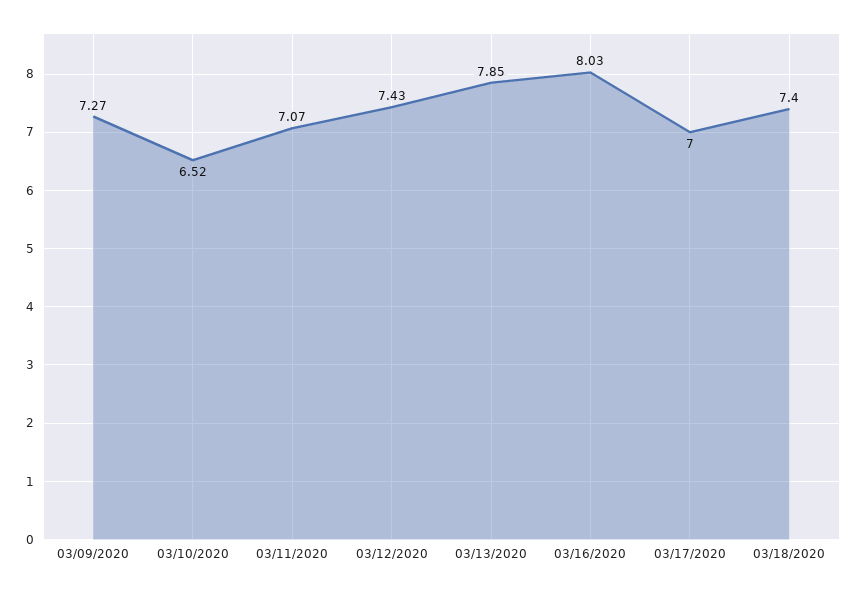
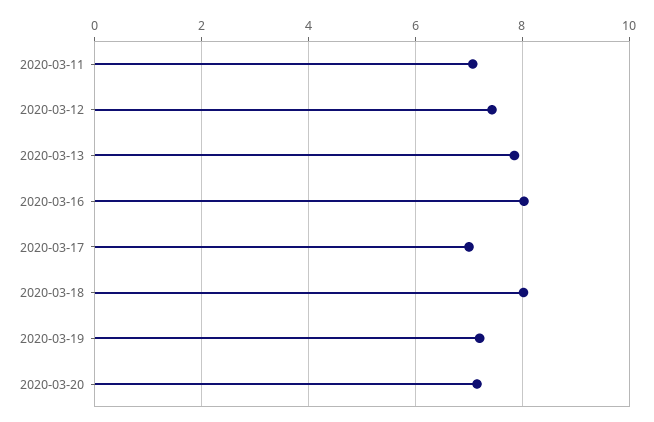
03/09/2020: 7.27 -> none
03/10/2020: 6.52 -> none
03/18/2020: 7.4 -> 8
2020-03-19: none -> 7.2
2020-03-20: none -> 7.2

